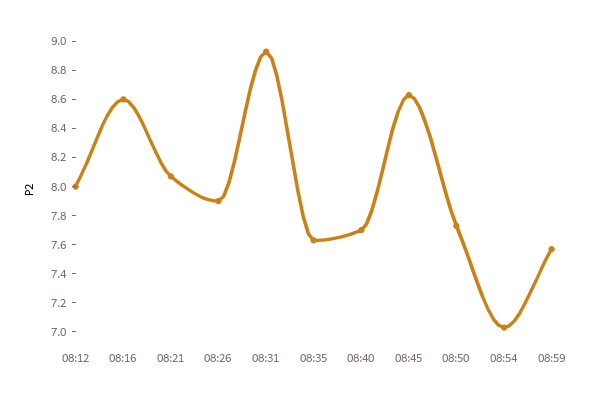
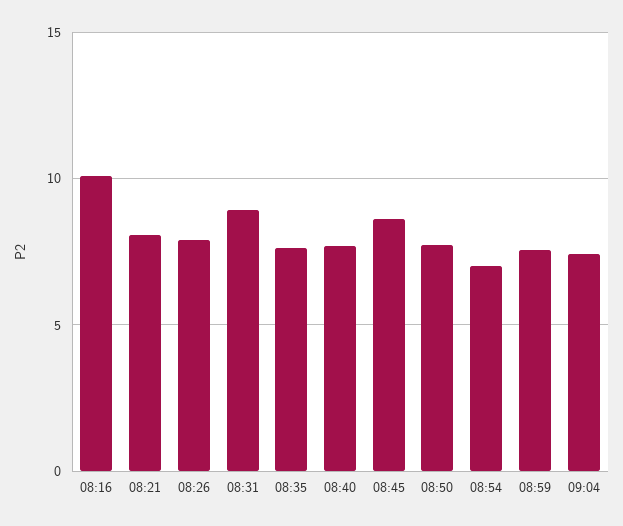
08:12: 8 -> none
08:16: 8.6 -> 10
09:04: none -> 7.5

